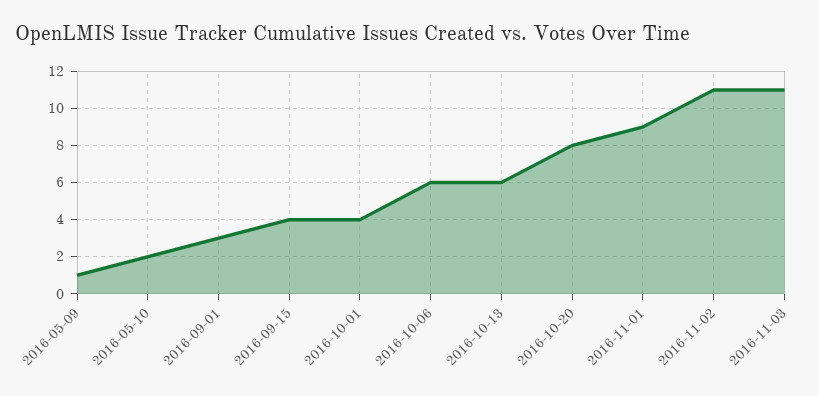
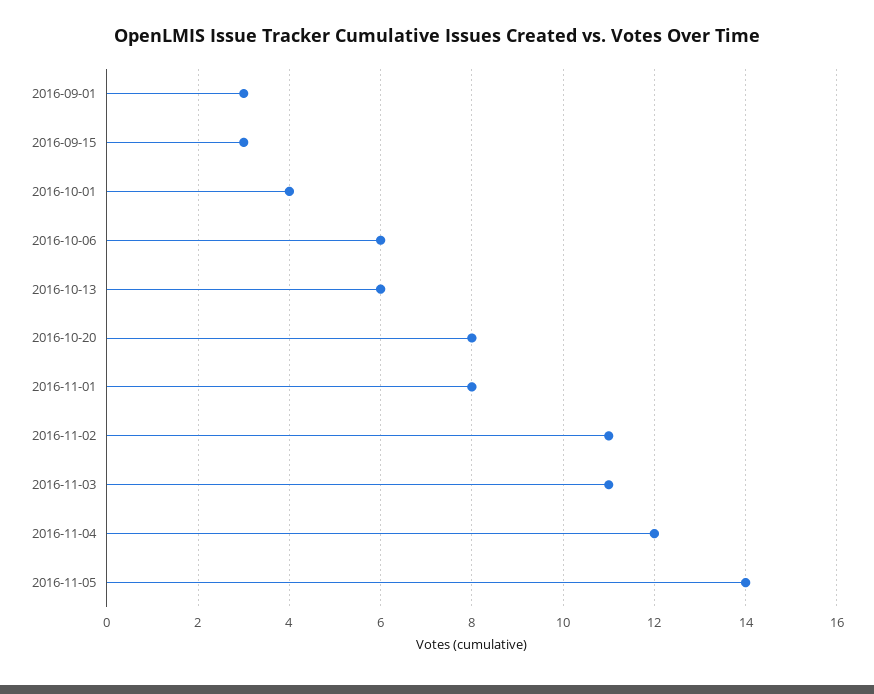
2016-05-09: 1 -> none
2016-05-10: 2 -> none
2016-09-15: 4 -> 3
2016-11-01: 9 -> 8
2016-11-04: none -> 12
2016-11-05: none -> 14

